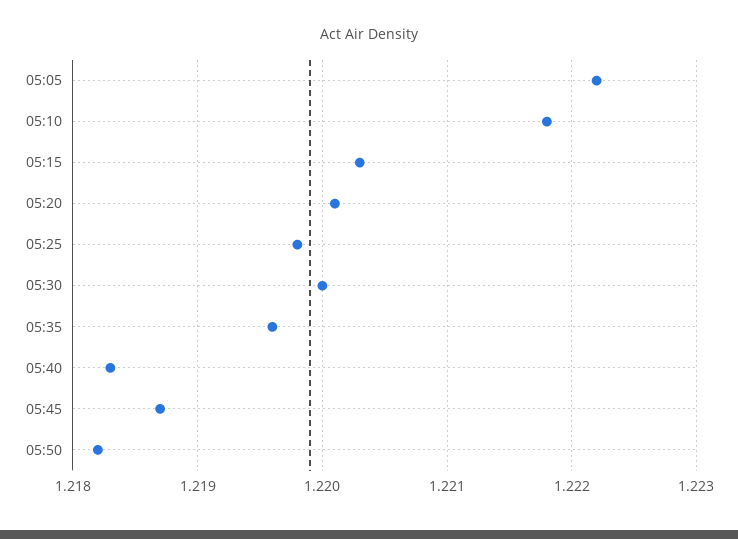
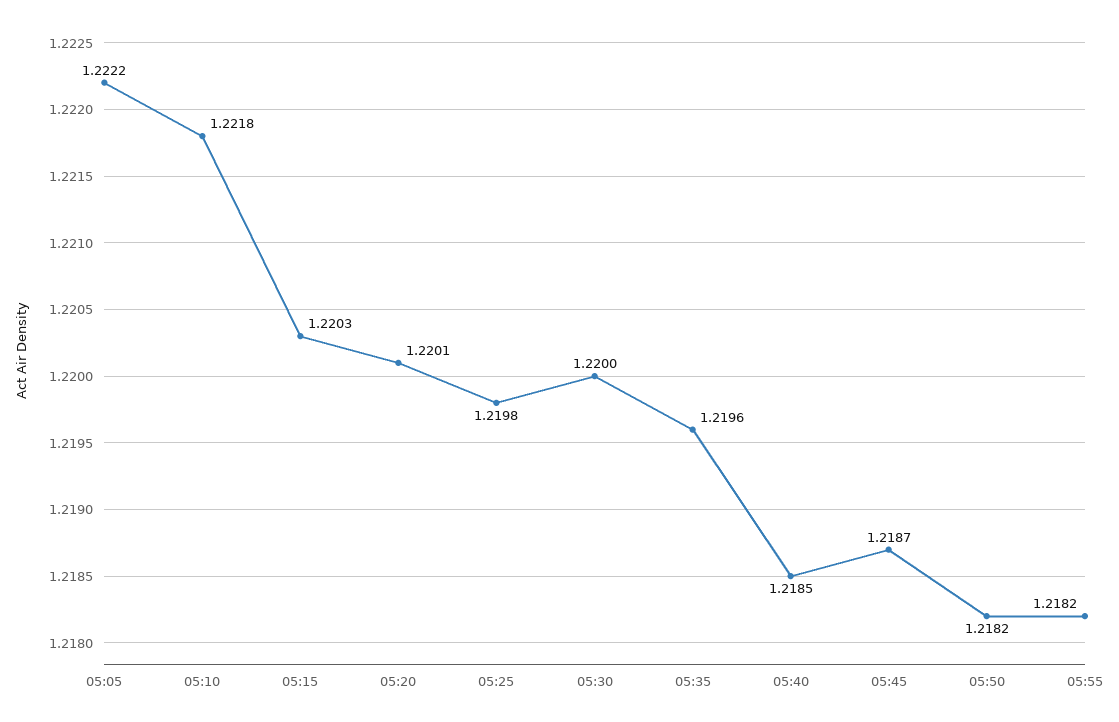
05:40: 1.2183 -> 1.2185
05:55: none -> 1.2182

